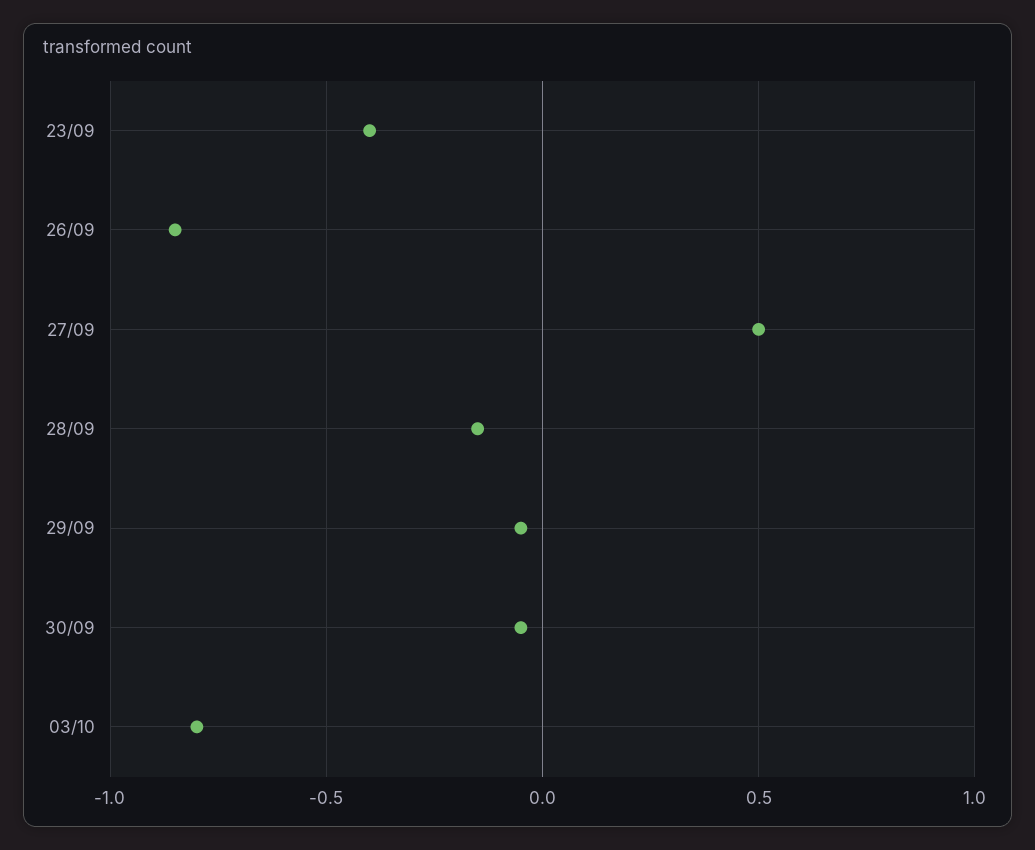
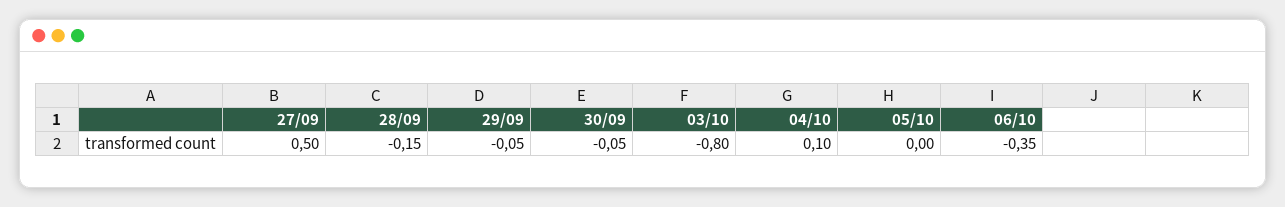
23/09: -0.4 -> none
26/09: -0.85 -> none
04/10: none -> 0.1
05/10: none -> 0
06/10: none -> -0.35

